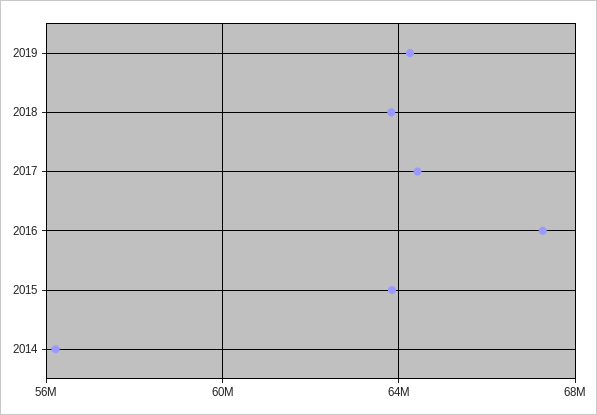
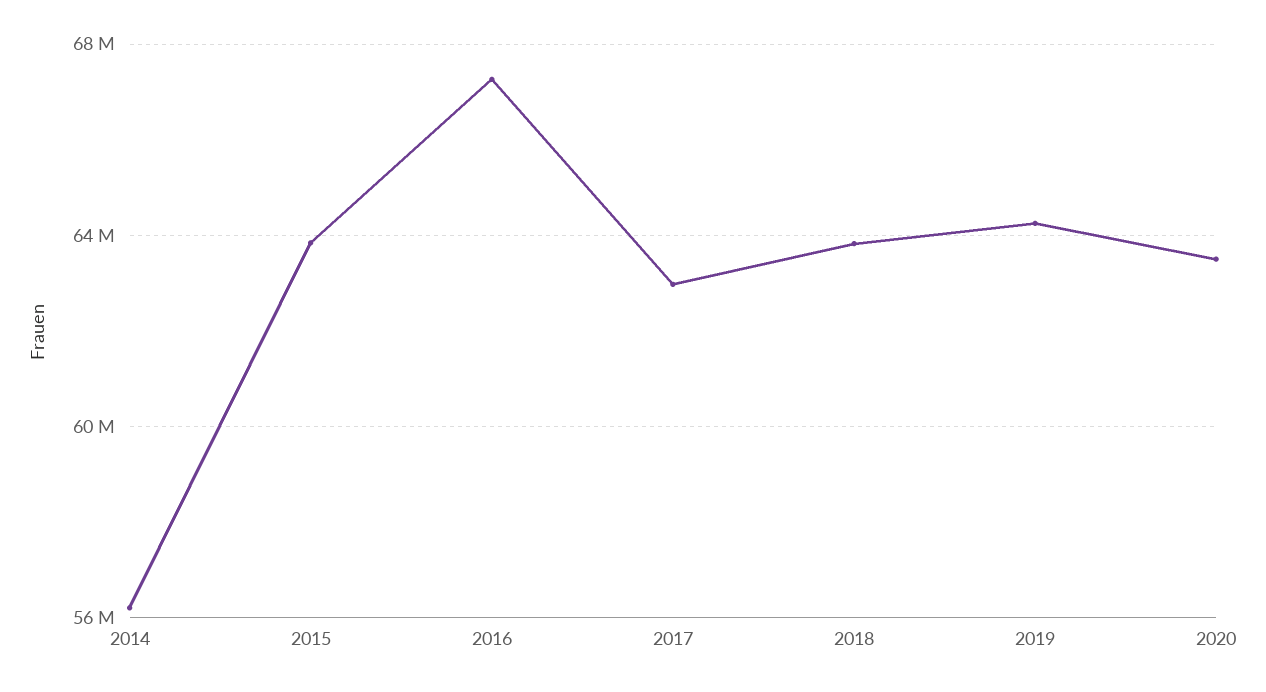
2017: 64500000 -> 63000000
2020: none -> 63500000

